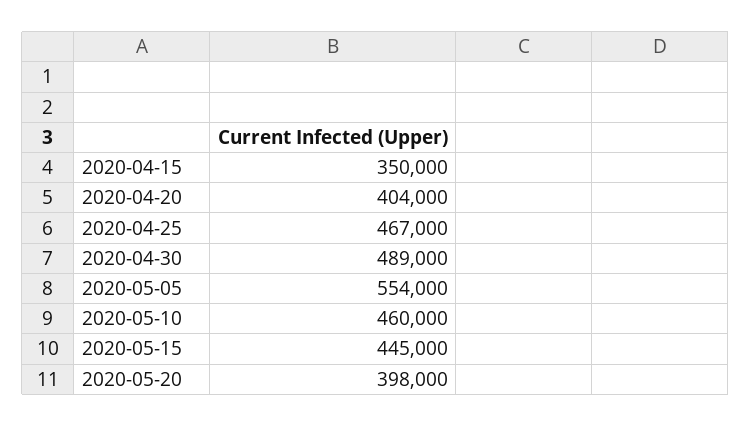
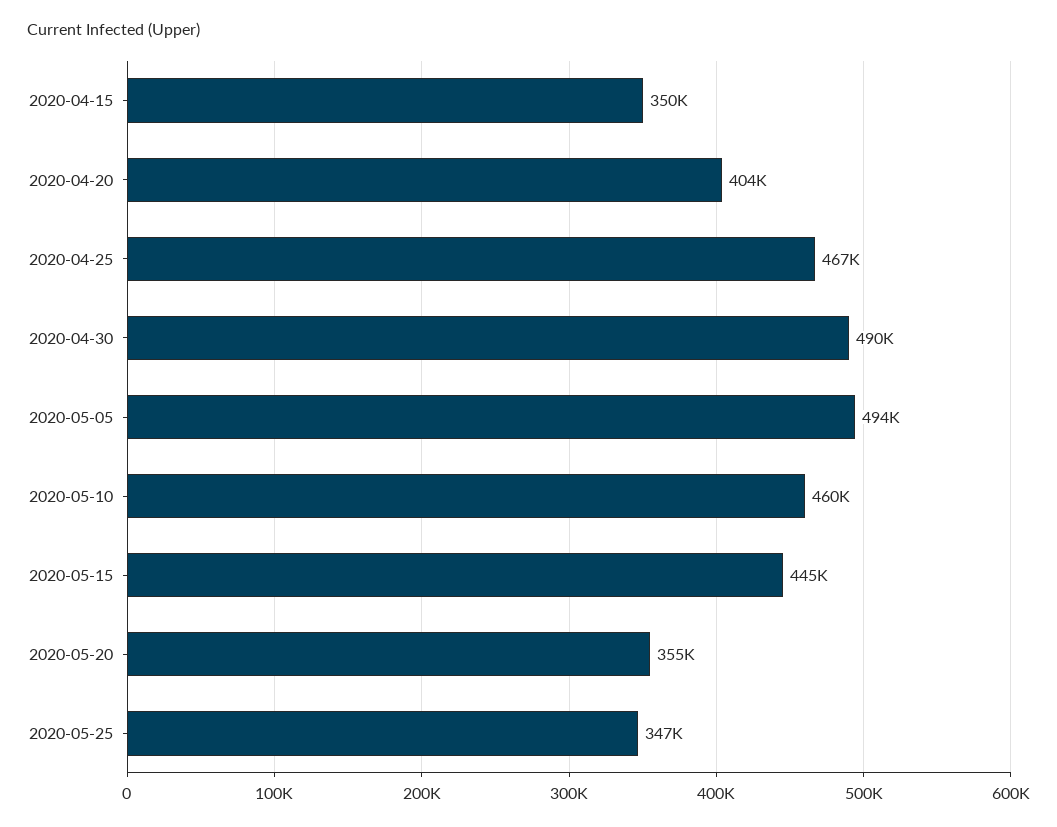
2020-04-30: 489000 -> 490000
2020-05-05: 554000 -> 494000
2020-05-20: 398000 -> 355000
2020-05-25: none -> 347000

